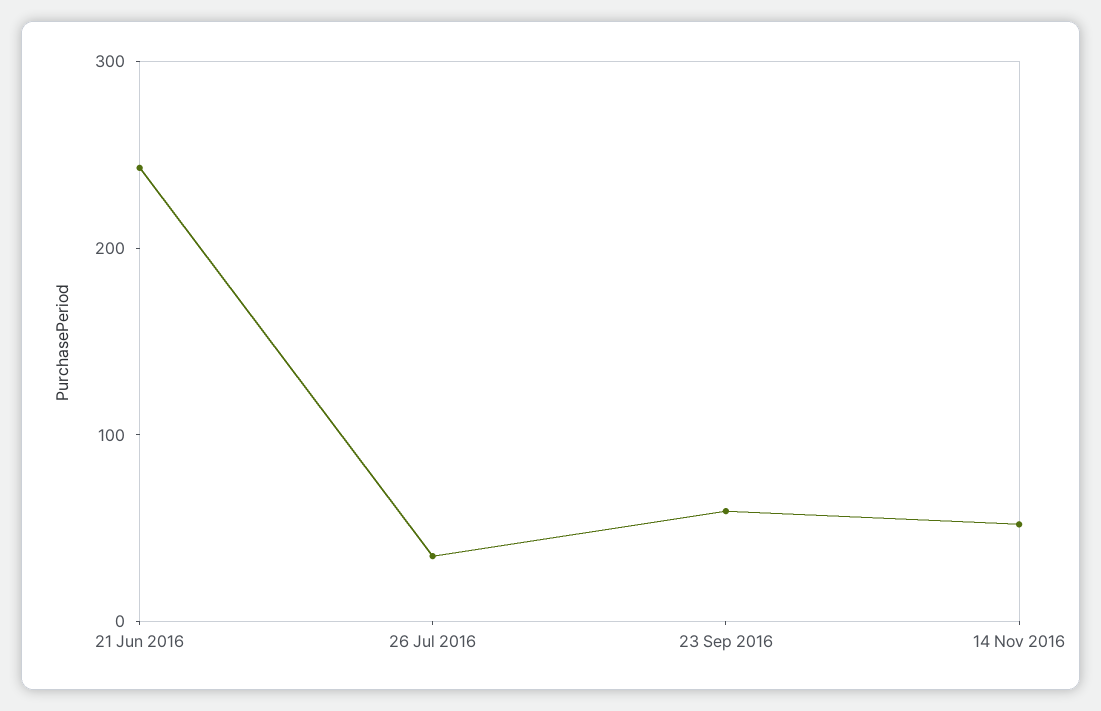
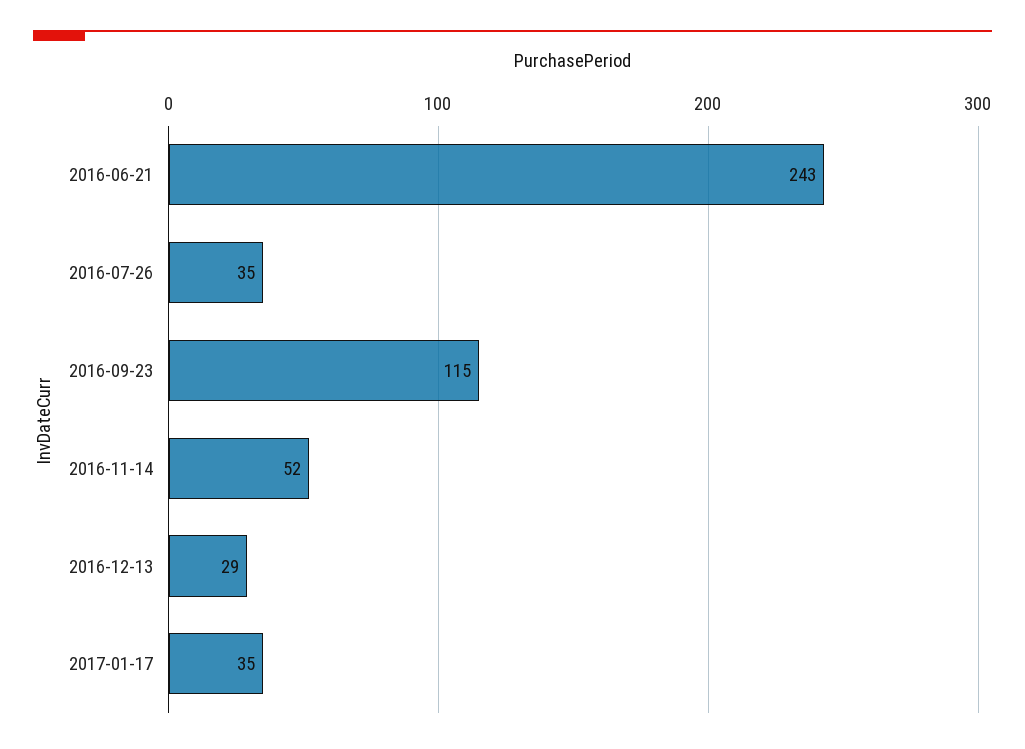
23 Sep 2016: 60 -> 115
2016-12-13: none -> 29
2017-01-17: none -> 35

